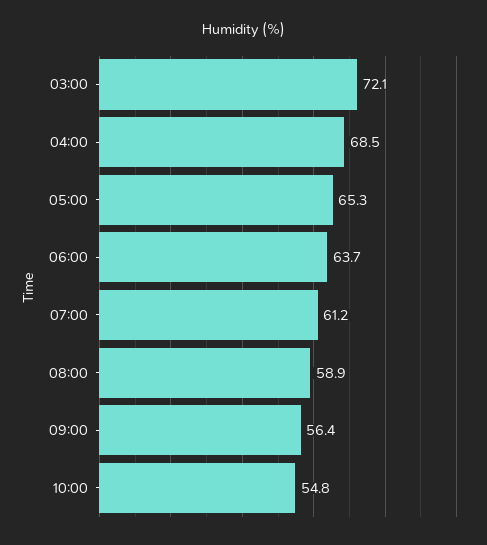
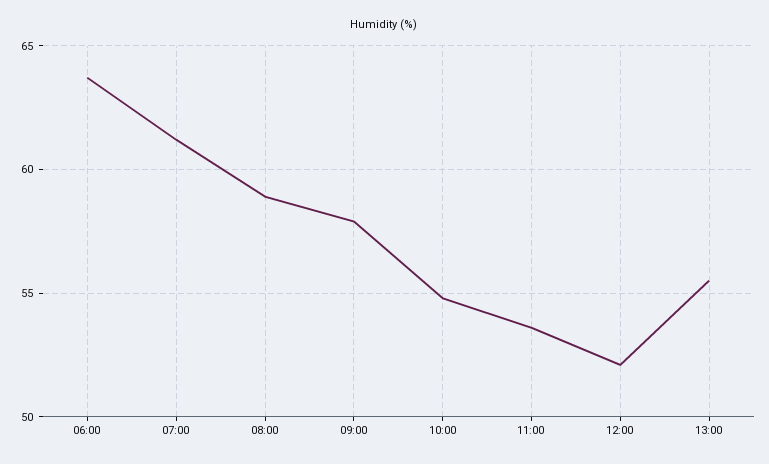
03:00: 72.1 -> none
04:00: 68.5 -> none
05:00: 65.3 -> none
09:00: 56.4 -> 58
11:00: none -> 53.5
12:00: none -> 52
13:00: none -> 55.5

